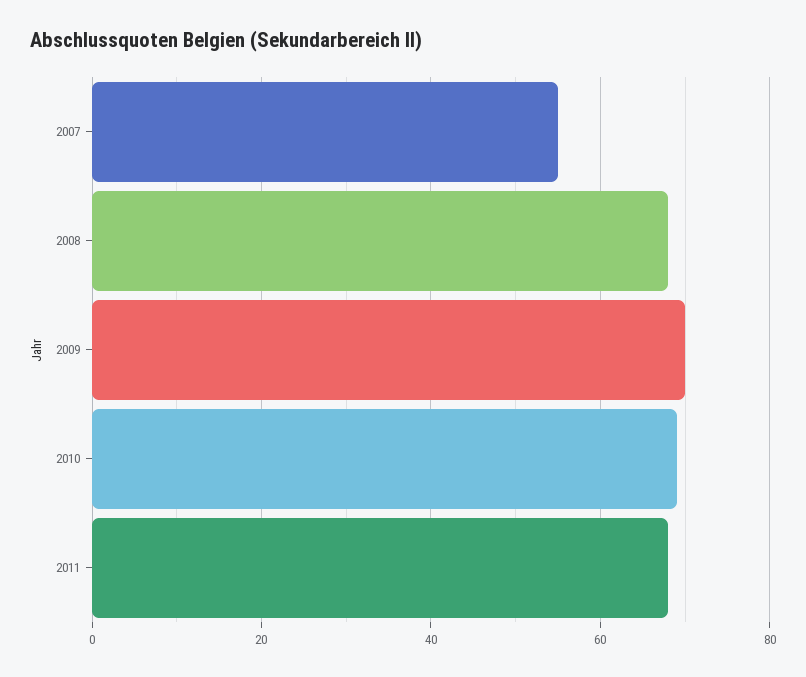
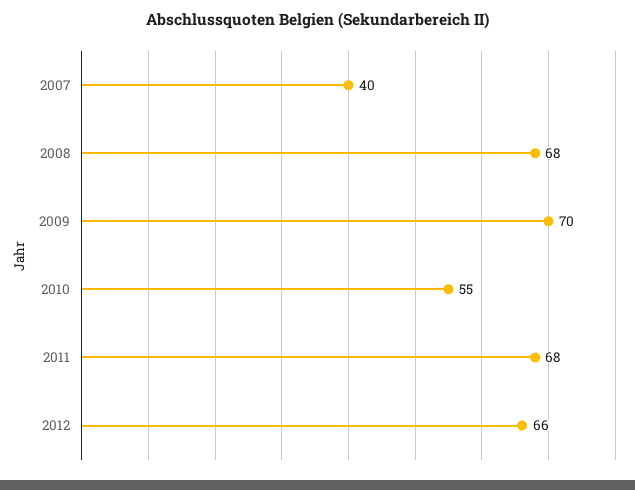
2007: 55 -> 40
2010: 70 -> 55
2012: none -> 66

